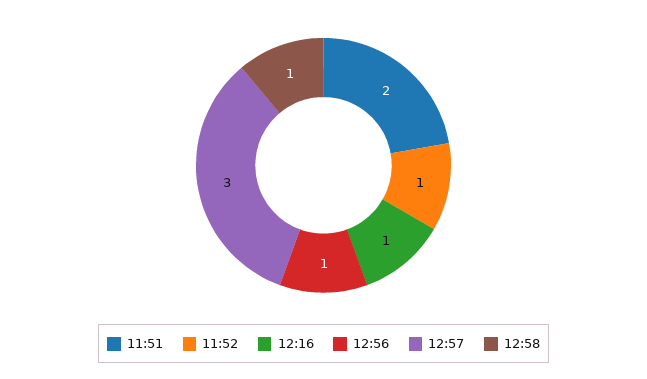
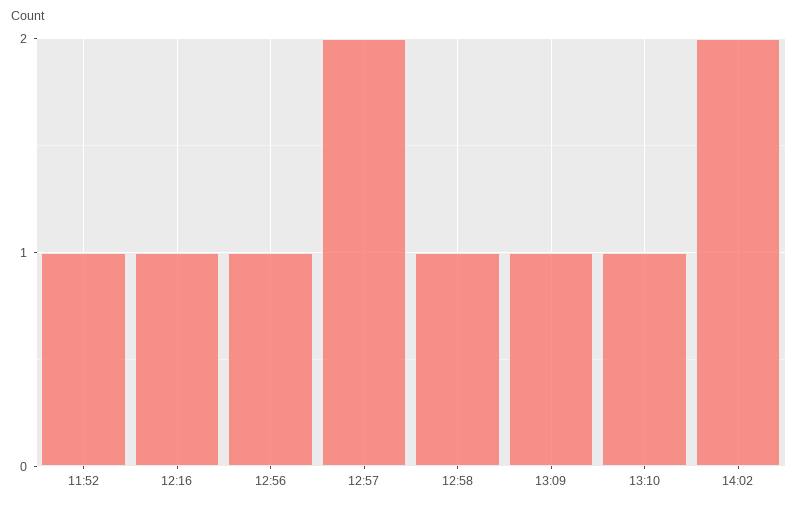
11:51: 2 -> none
12:57: 3 -> 2
13:09: none -> 1
13:10: none -> 1
14:02: none -> 2

